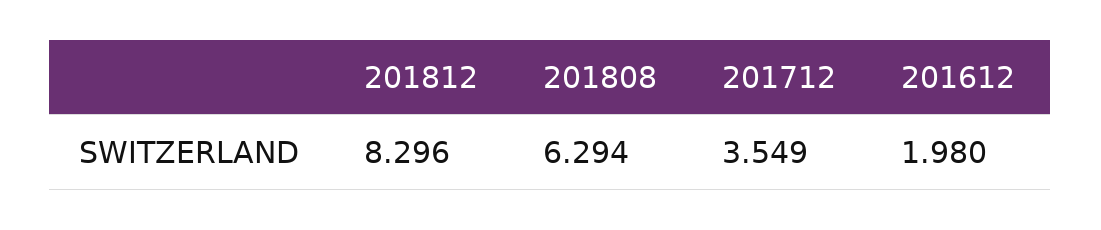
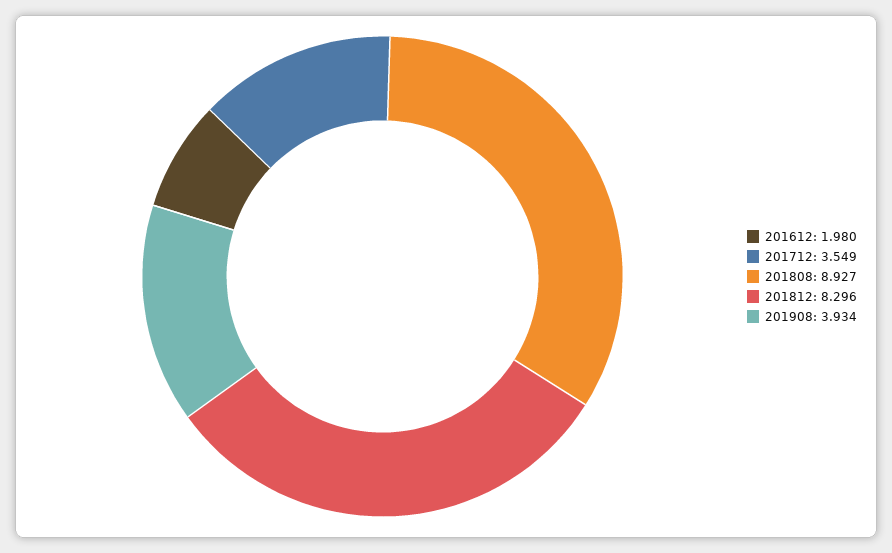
201808: 6.294 -> 8.927
201908: none -> 3.934

